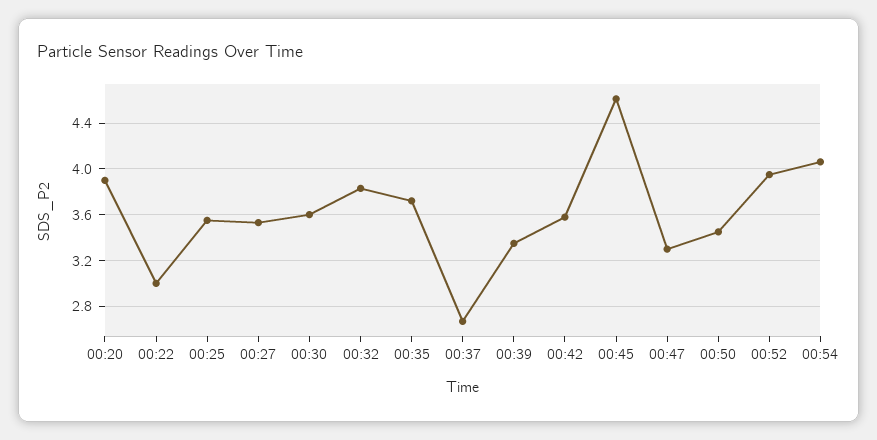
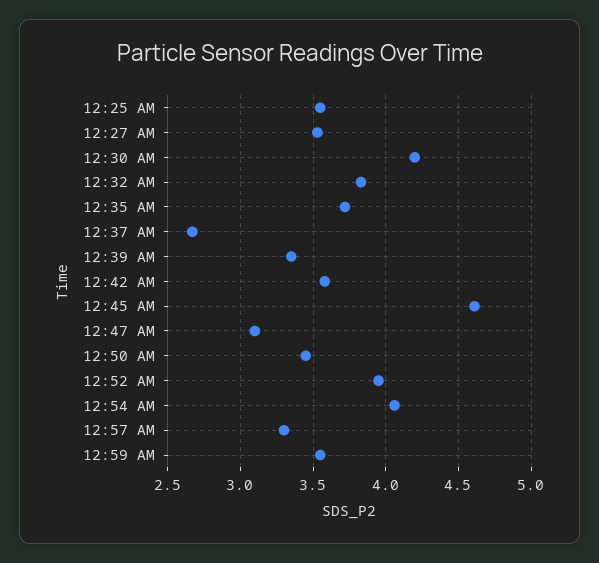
00:20: 3.9 -> none
00:22: 3 -> none
00:30: 3.6 -> 4.2
00:47: 3.3 -> 3.1
12:57 AM: none -> 3.3
12:59 AM: none -> 3.55

